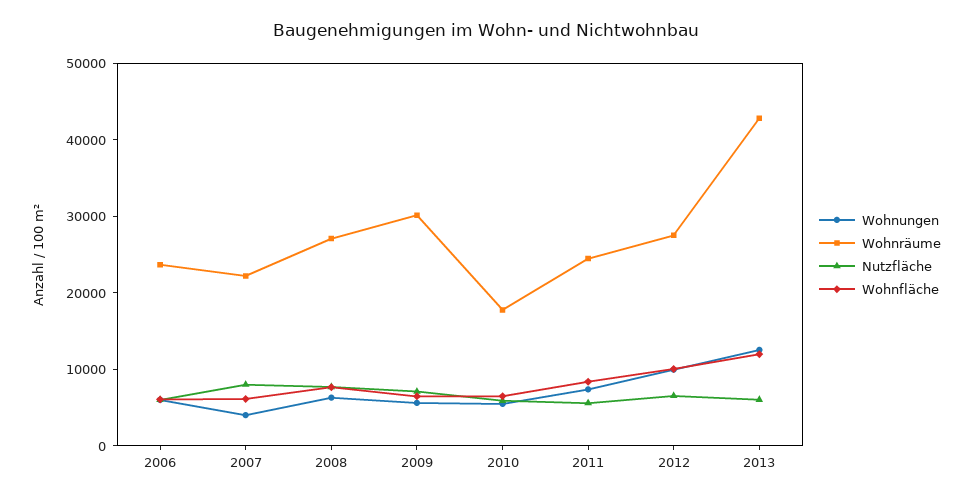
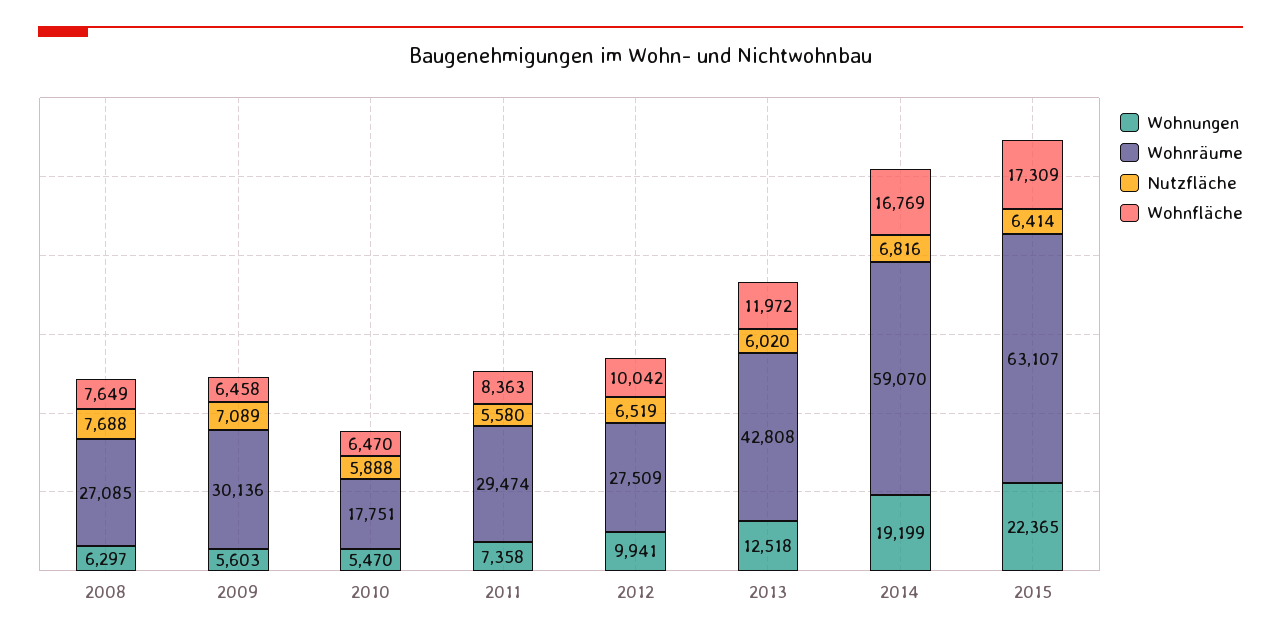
Wohnungen, 2006: 6000 -> none
Wohnräume, 2006: 24000 -> none
Nutzfläche, 2006: 6000 -> none
Wohnfläche, 2006: 6000 -> none
Wohnungen, 2007: 4000 -> none
Wohnräume, 2007: 22000 -> none
Nutzfläche, 2007: 8000 -> none
Wohnfläche, 2007: 6000 -> none
Wohnräume, 2011: 24000 -> 29474
Wohnungen, 2014: none -> 19199
Wohnräume, 2014: none -> 59070
Nutzfläche, 2014: none -> 6816
Wohnfläche, 2014: none -> 16769
Wohnungen, 2015: none -> 22365
Wohnräume, 2015: none -> 63107
Nutzfläche, 2015: none -> 6414
Wohnfläche, 2015: none -> 17309

